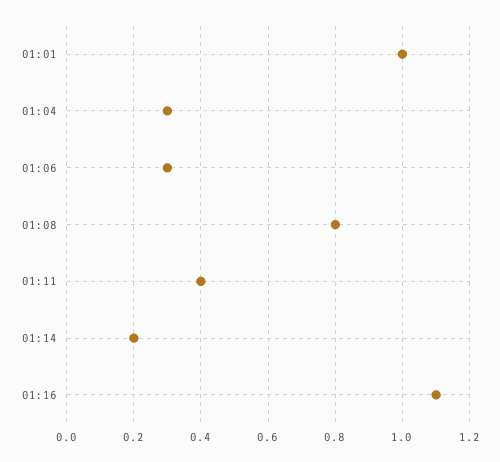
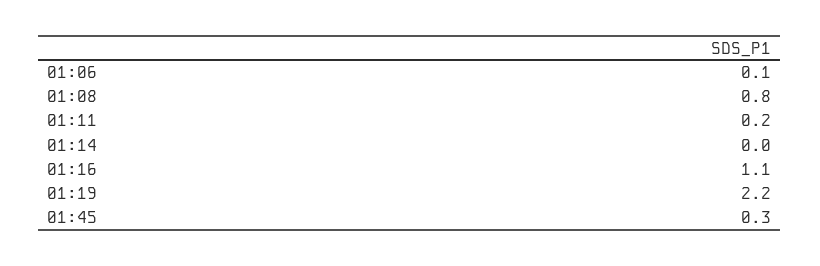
01:01: 1 -> none
01:04: 0.3 -> none
01:06: 0.3 -> 0.1
01:11: 0.4 -> 0.2
01:14: 0.2 -> 0
01:19: none -> 2.2
01:45: none -> 0.3

